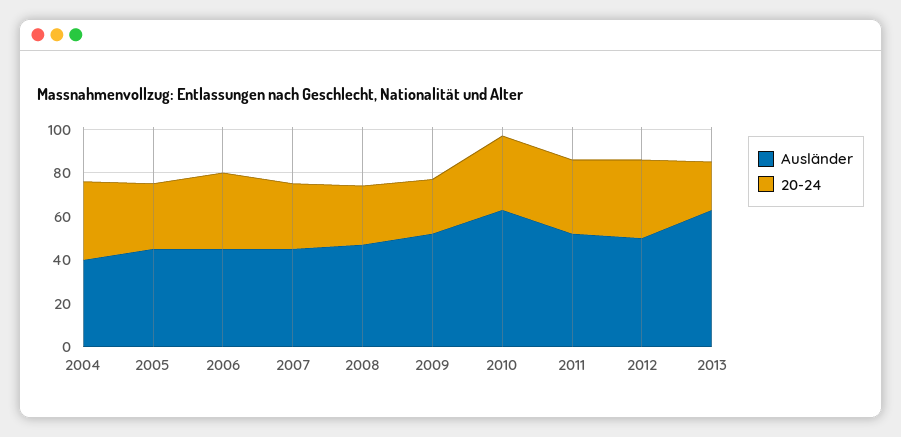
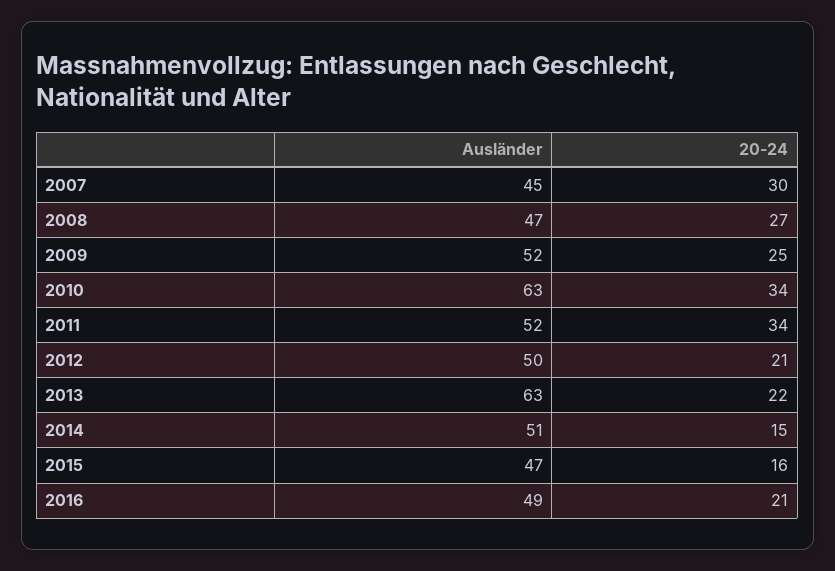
Ausländer, 2004: 40 -> none
20-24, 2004: 35 -> none
Ausländer, 2005: 45 -> none
20-24, 2005: 30 -> none
Ausländer, 2006: 45 -> none
20-24, 2006: 35 -> none
20-24, 2012: 35 -> 21
Ausländer, 2014: none -> 51
20-24, 2014: none -> 15
Ausländer, 2015: none -> 47
20-24, 2015: none -> 16
Ausländer, 2016: none -> 49
20-24, 2016: none -> 21

